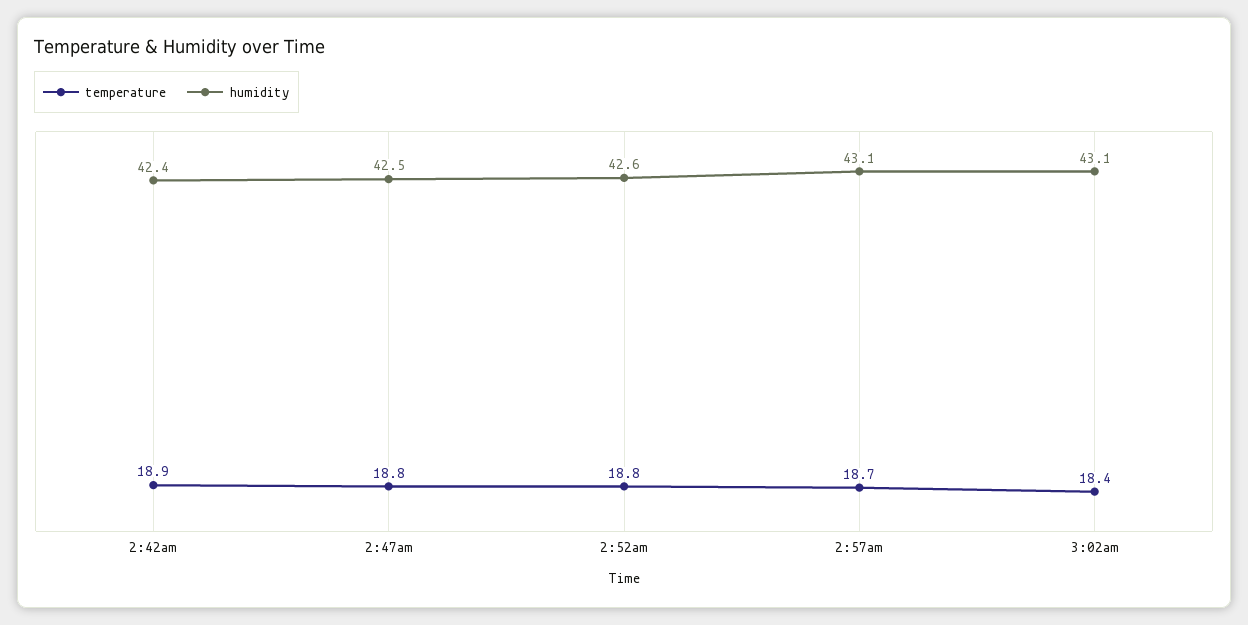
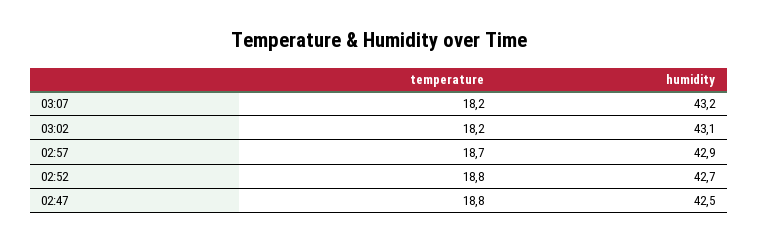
temperature, 2:42am: 18.9 -> none
humidity, 2:42am: 42.4 -> none
humidity, 2:52am: 42.6 -> 42.7
humidity, 2:57am: 43.1 -> 42.9
temperature, 3:02am: 18.4 -> 18.2
temperature, 03:07: none -> 18.2
humidity, 03:07: none -> 43.2

